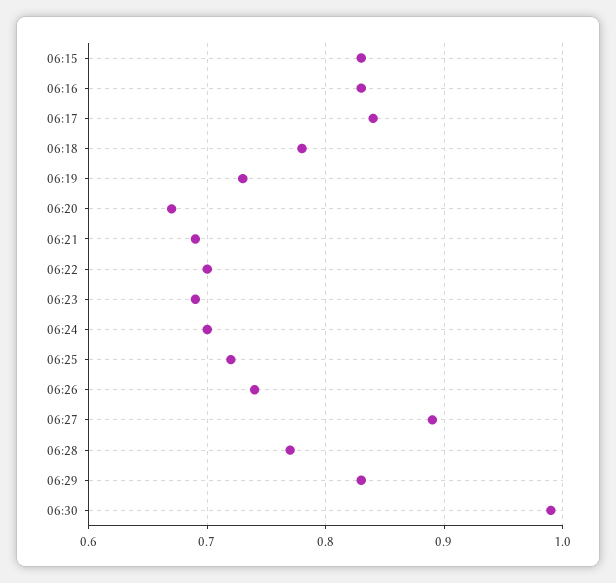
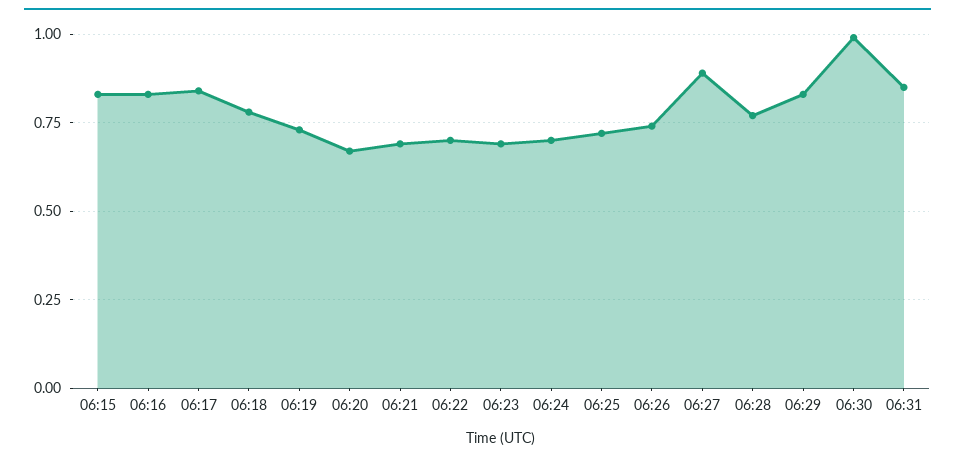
06:31: none -> 0.85

